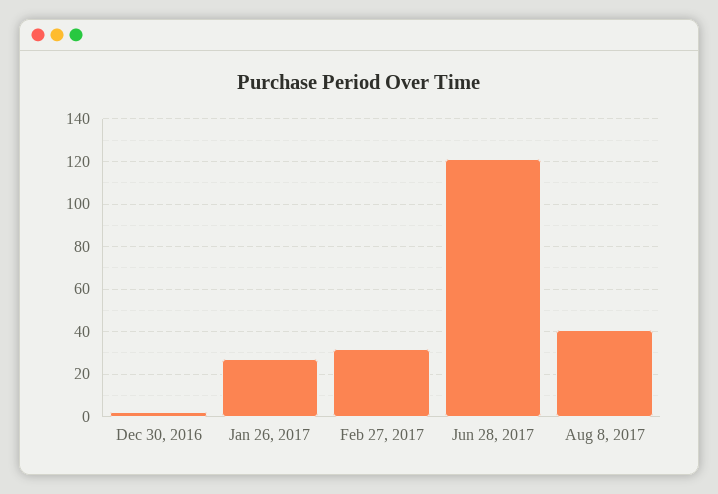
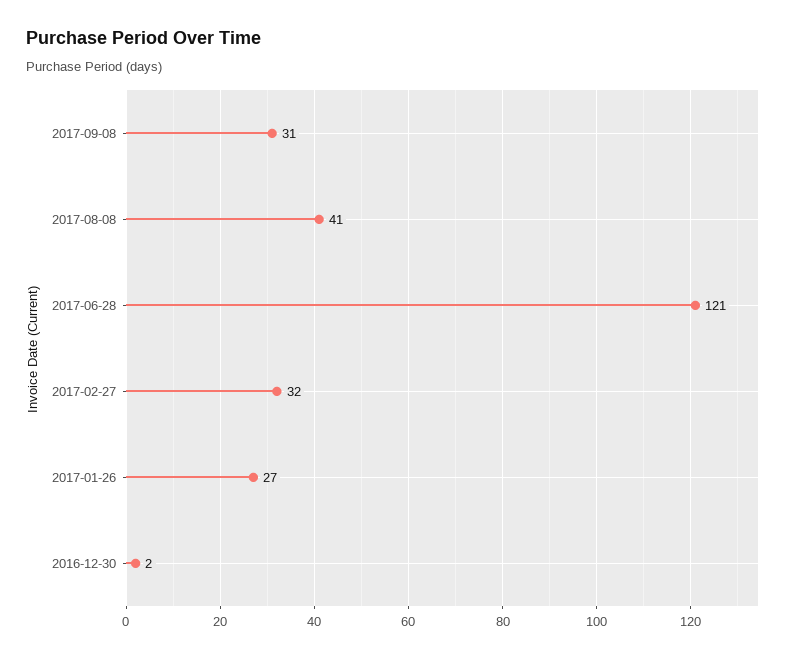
2017-09-08: none -> 31

